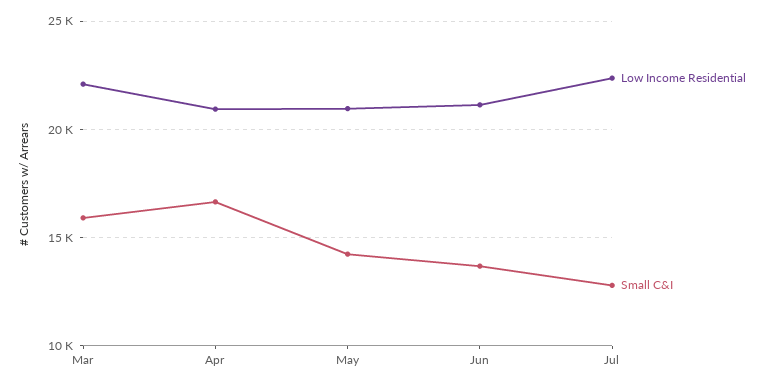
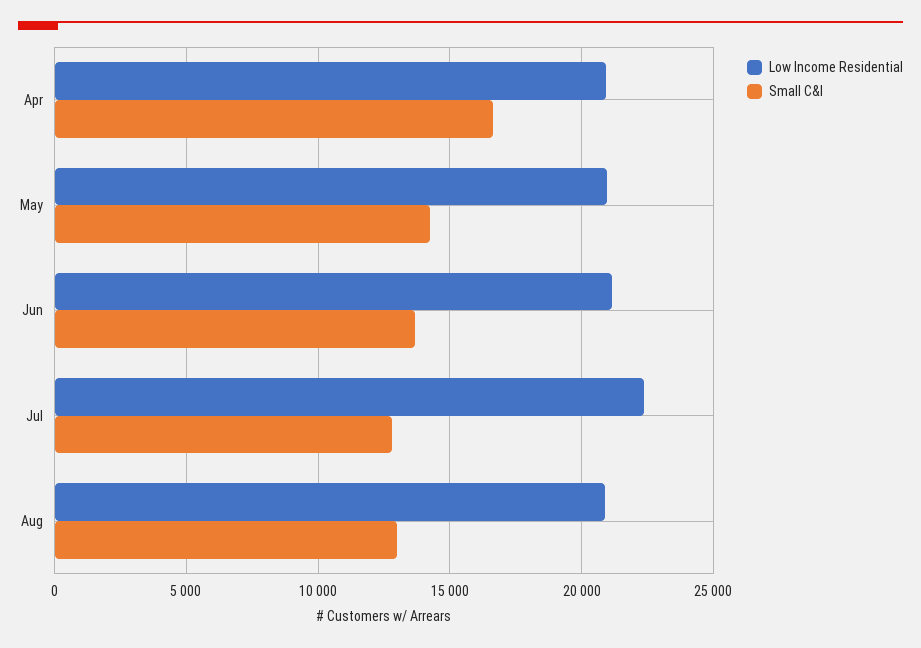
Low Income Residential, Mar: 22000 -> none
Small C&I, Mar: 16000 -> none
Low Income Residential, Aug: none -> 21000
Small C&I, Aug: none -> 13000

